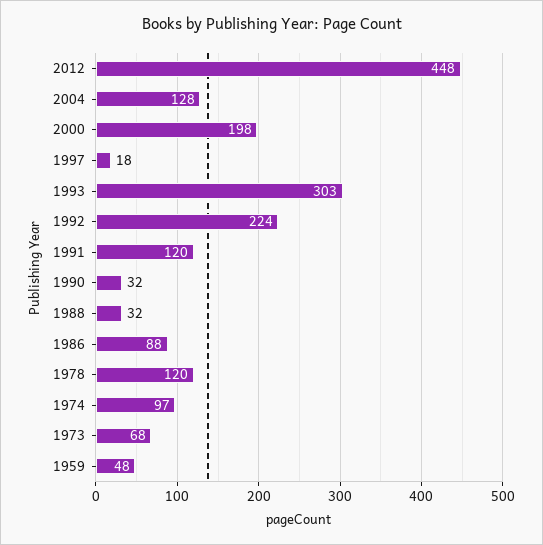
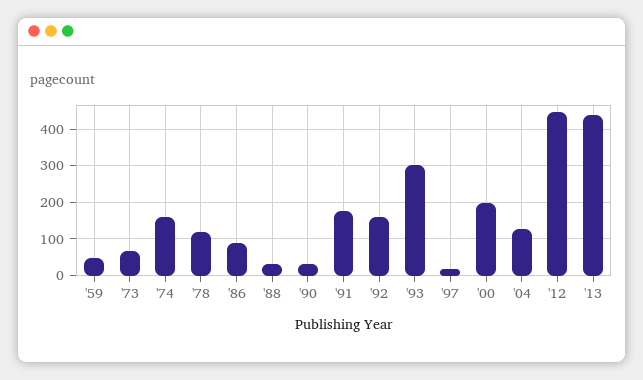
1992: 224 -> 160
1991: 120 -> 180
1974: 97 -> 160
'13: none -> 440

